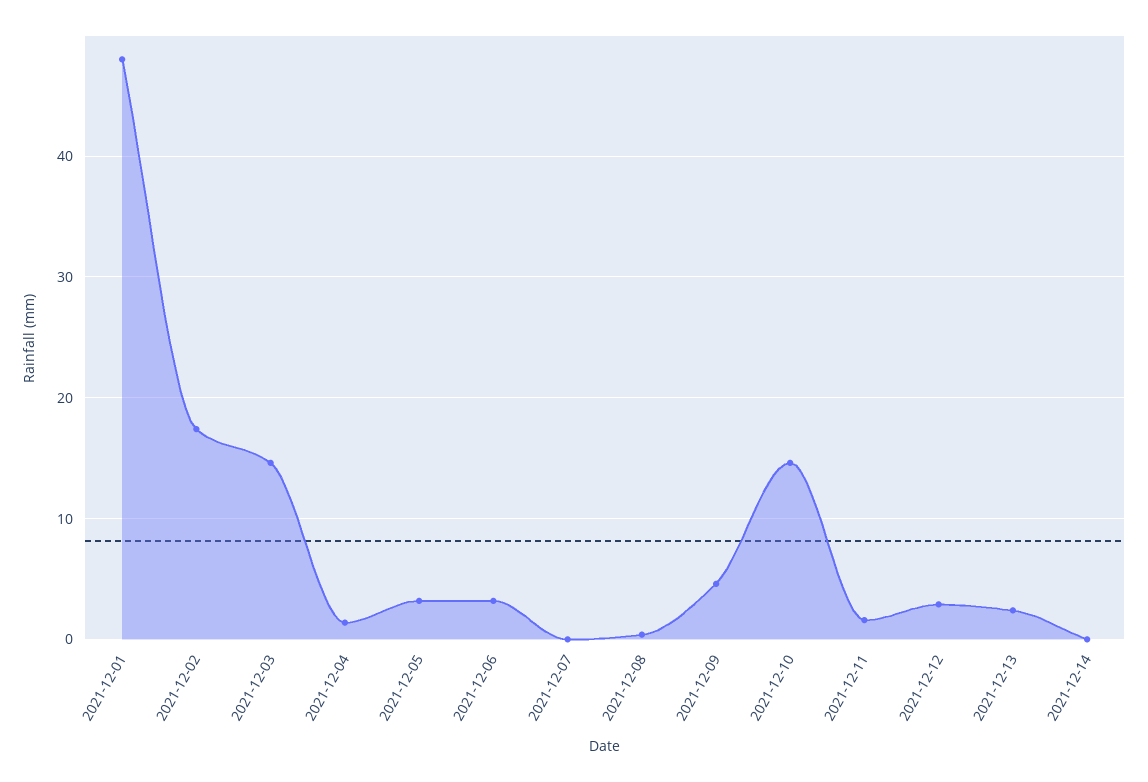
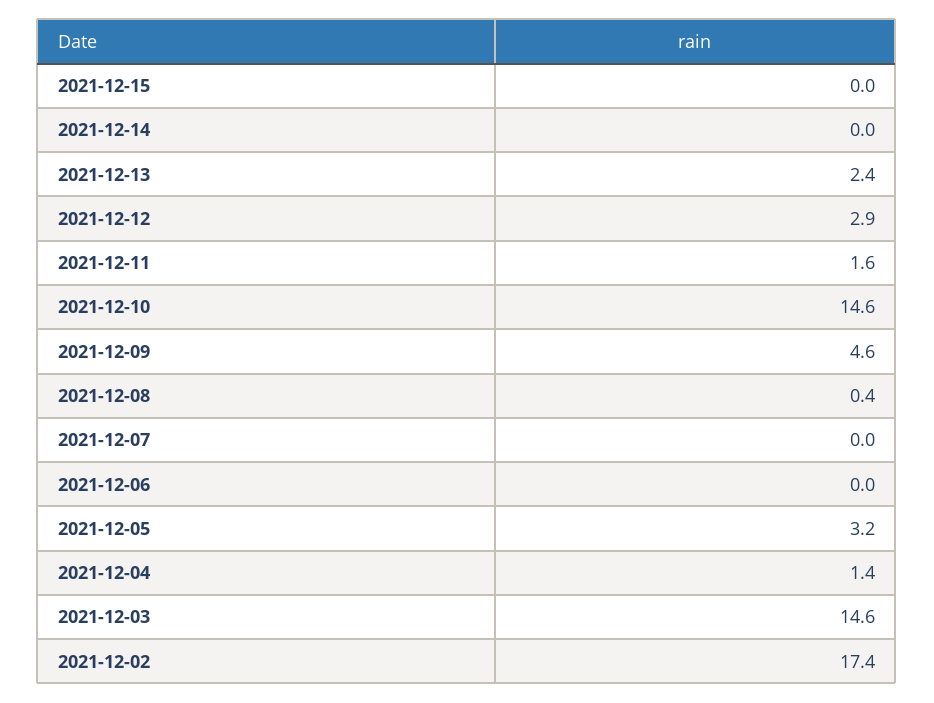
2021-12-01: 48 -> none
2021-12-06: 3 -> 0
2021-12-15: none -> 0

